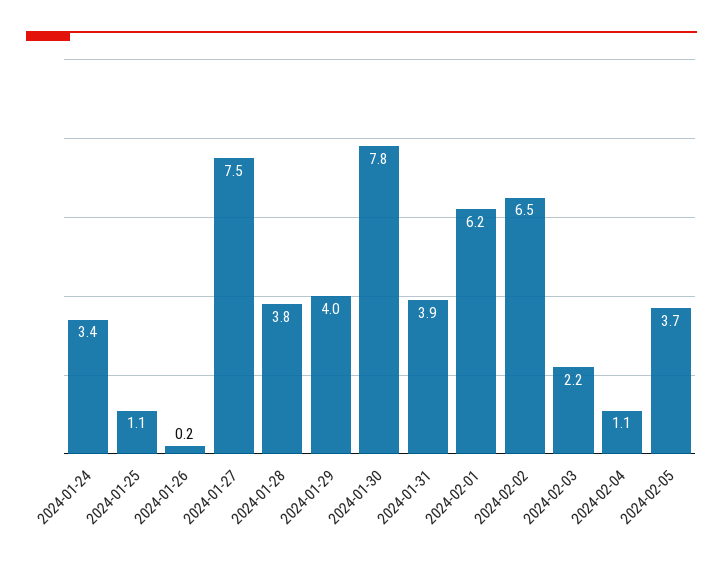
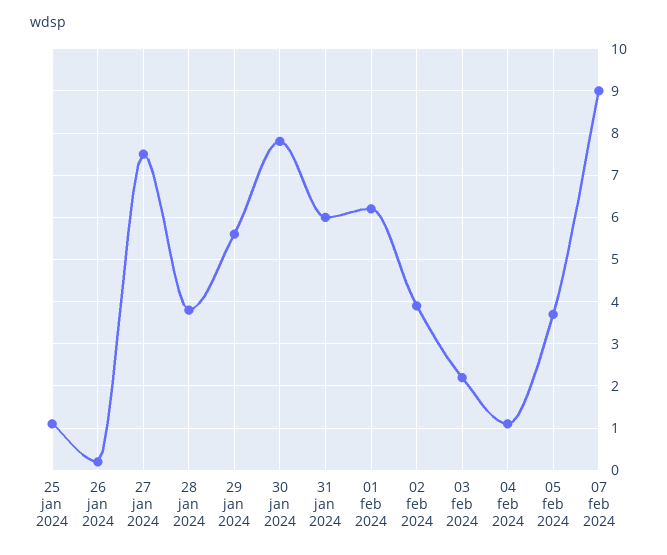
2024-01-24: 3.4 -> none
2024-01-29: 4 -> 5.5
2024-01-31: 3.9 -> 6
2024-02-02: 6.5 -> 4
07 feb 2024: none -> 9

